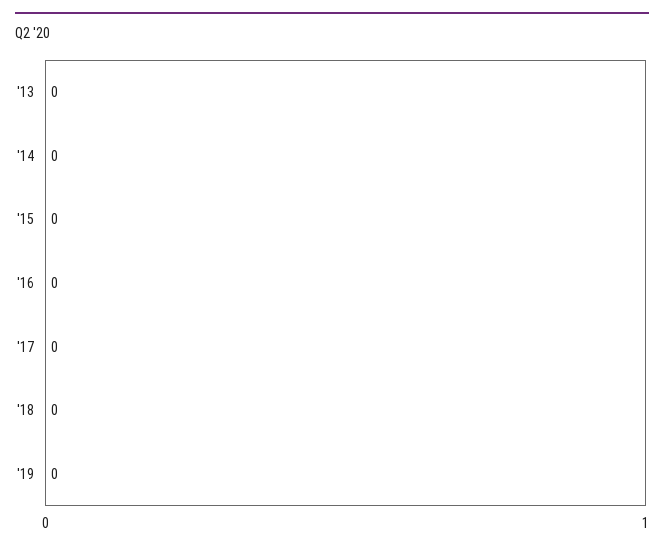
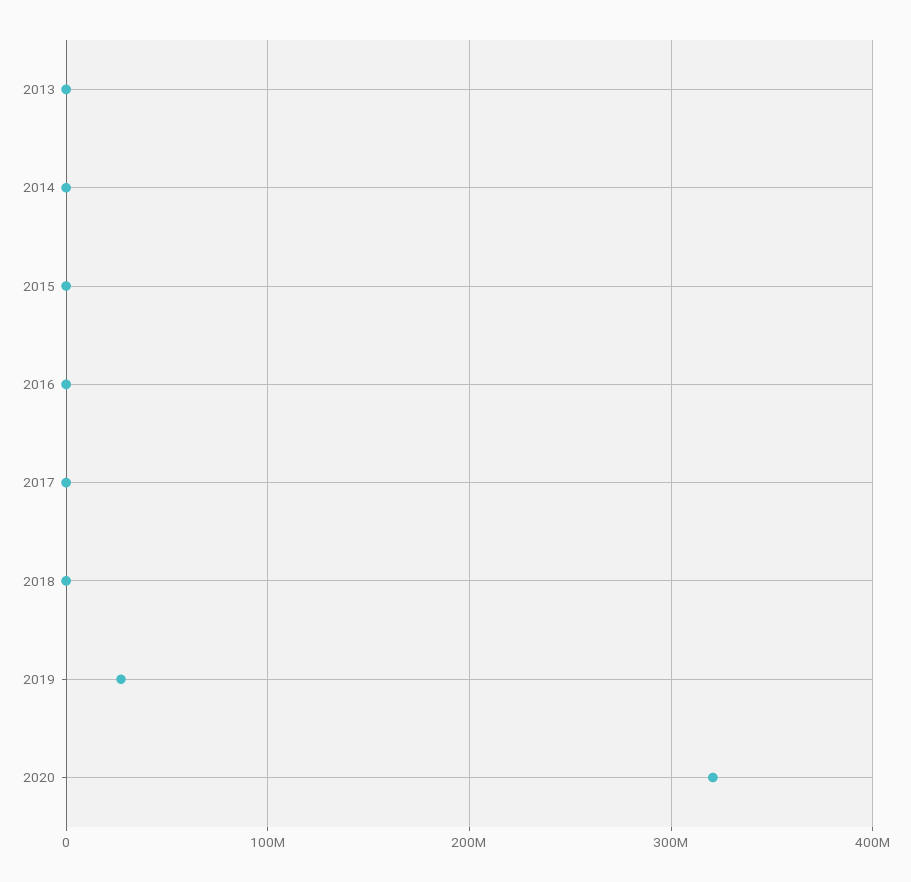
'19: 0 -> 30000000
2020: none -> 320000000

